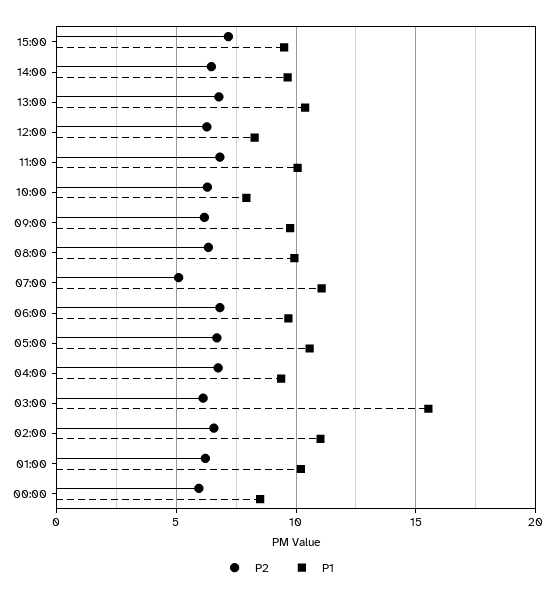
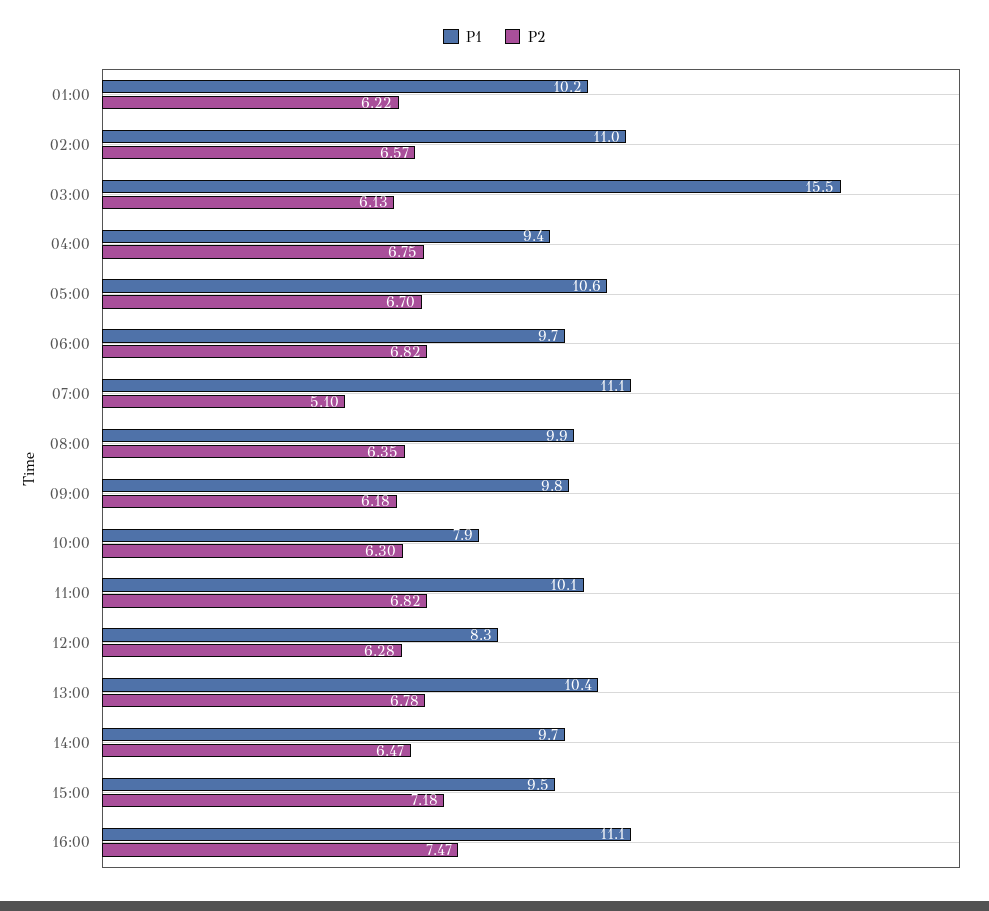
P2, 00:00: 6 -> none
P1, 00:00: 8.5 -> none
P1, 16:00: none -> 11.1
P2, 16:00: none -> 7.47

